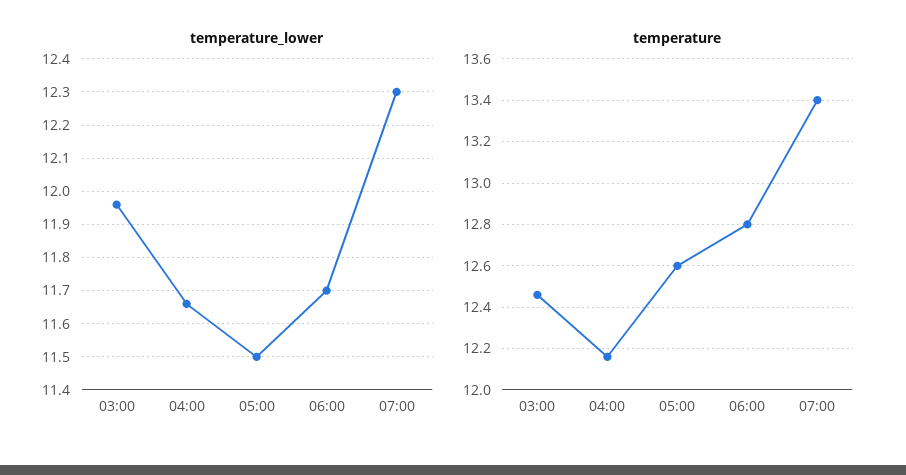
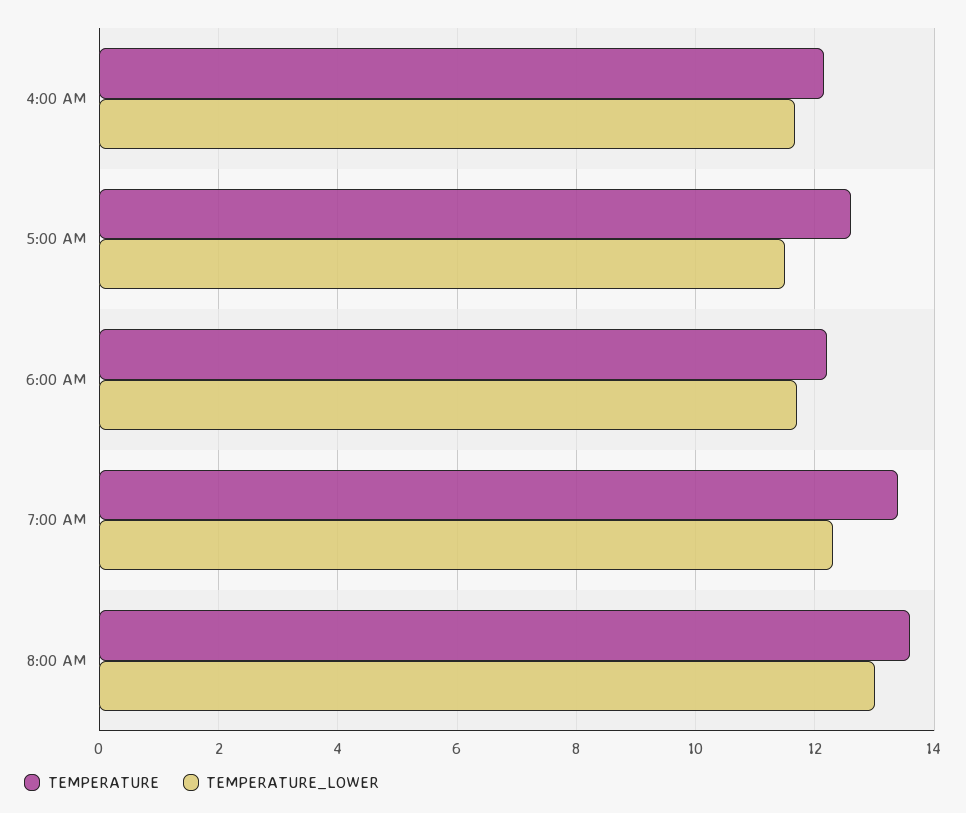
temperature_lower, 03:00: 11.95 -> none
temperature, 03:00: 12.45 -> none
temperature, 06:00: 12.8 -> 12.2
temperature, 8:00 AM: none -> 13.6
temperature_lower, 8:00 AM: none -> 13

